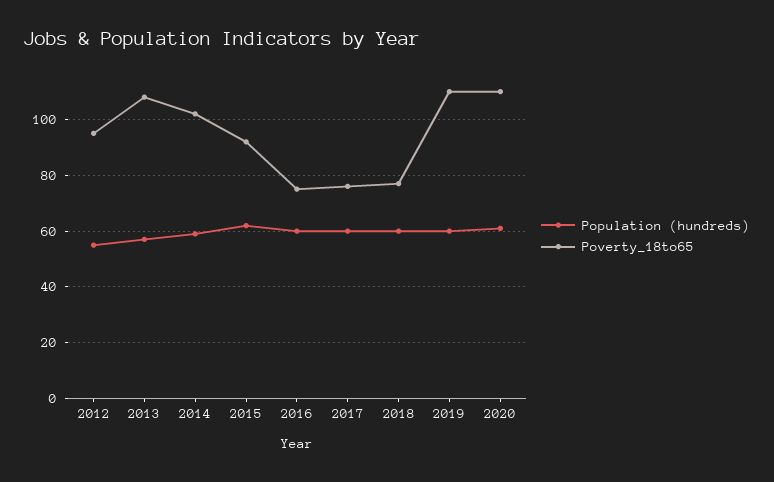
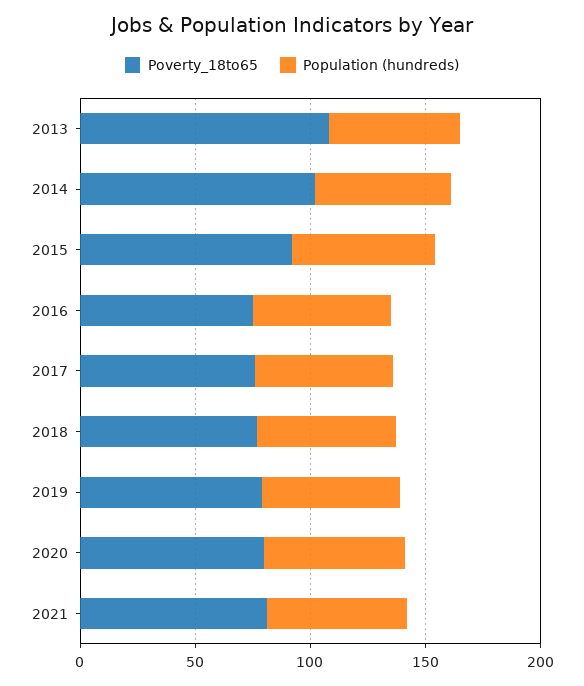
Population (hundreds), 2012: 55 -> none
Poverty_18to65, 2012: 95 -> none
Poverty_18to65, 2019: 110 -> 80
Poverty_18to65, 2020: 110 -> 80
Poverty_18to65, 2021: none -> 80
Population (hundreds), 2021: none -> 60

